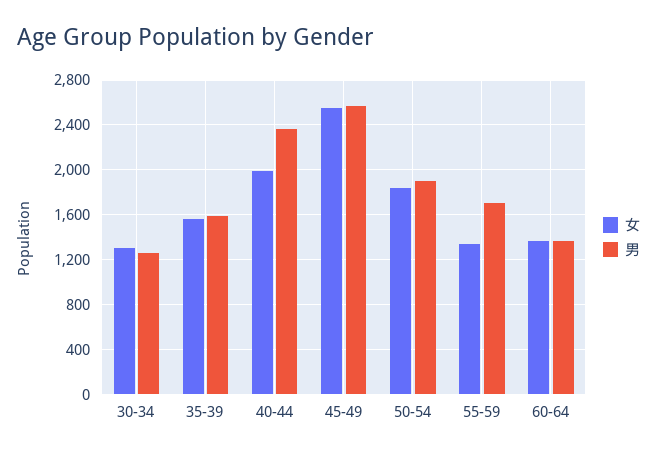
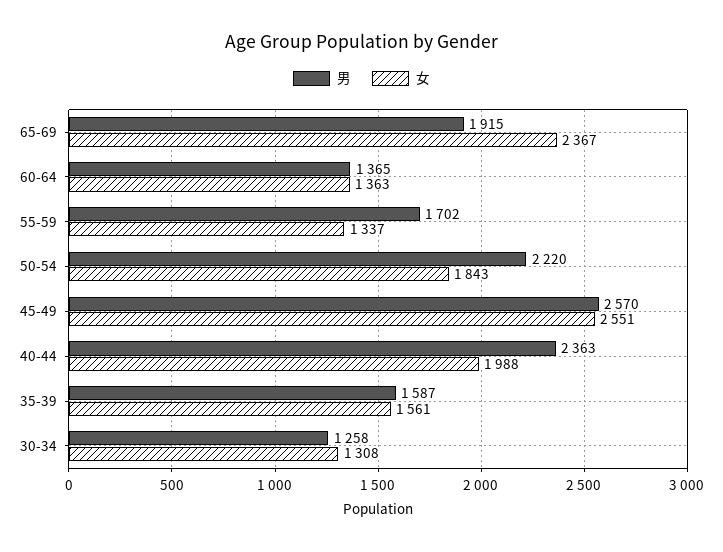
男, 50-54: 1900 -> 2220
男, 65-69: none -> 1915
女, 65-69: none -> 2367

